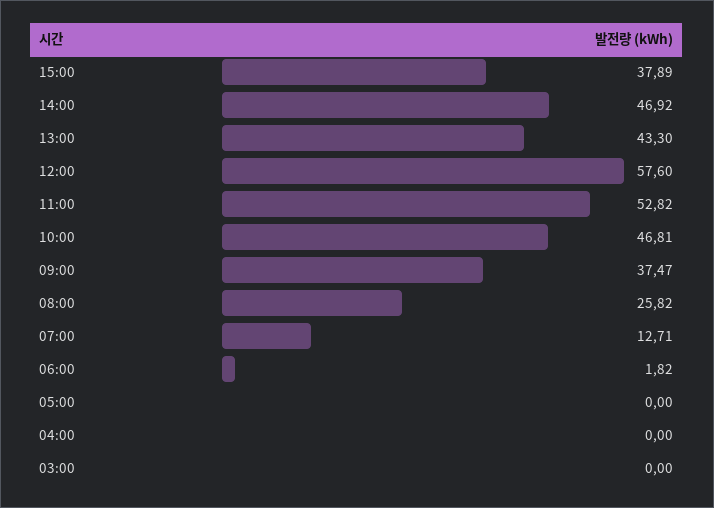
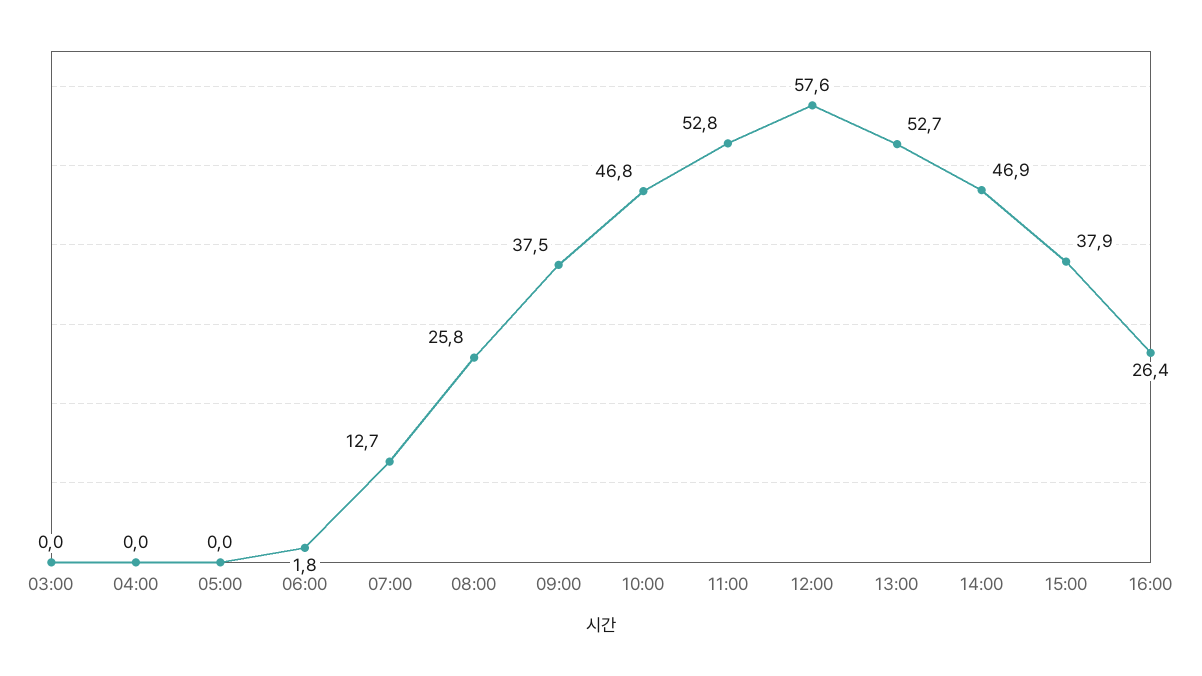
13:00: 43.3 -> 52.7
16:00: none -> 26.4

